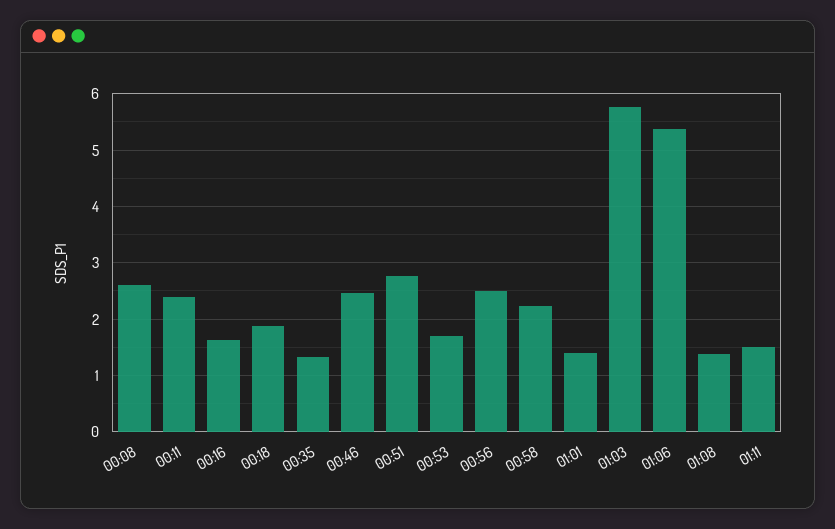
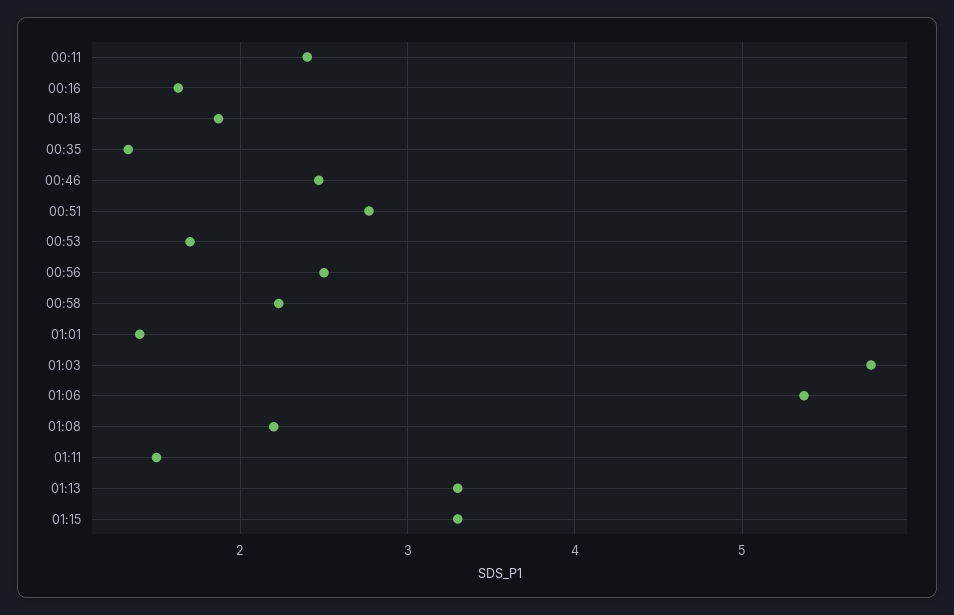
00:08: 2.6 -> none
01:08: 1.4 -> 2.2
01:13: none -> 3.3
01:15: none -> 3.3

